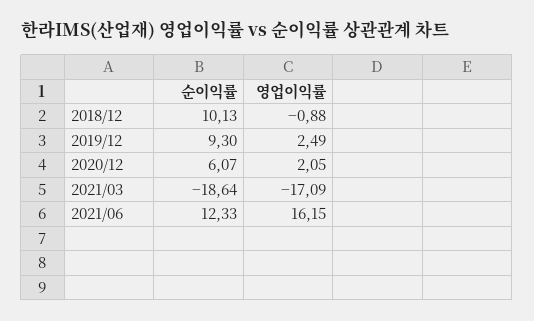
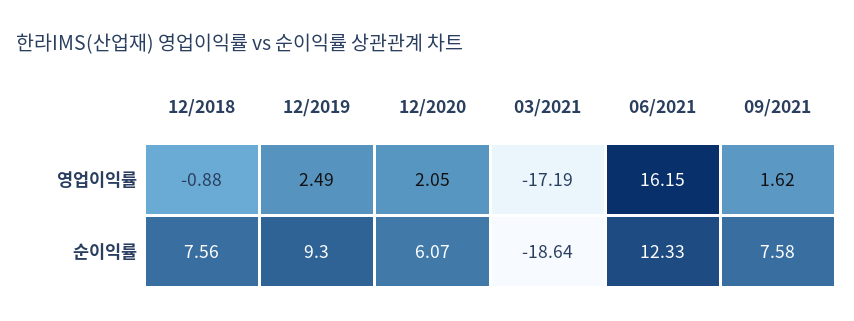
순이익률, 2018/12: 10.13 -> 7.56
영업이익률, 2021/03: -17.09 -> -17.19
영업이익률, 09/2021: none -> 1.62
순이익률, 09/2021: none -> 7.58

